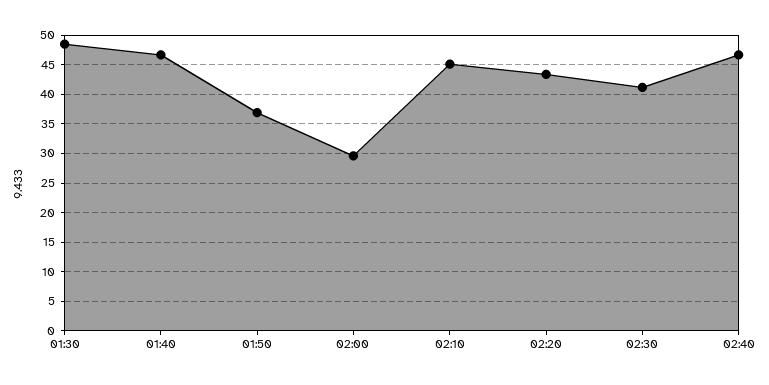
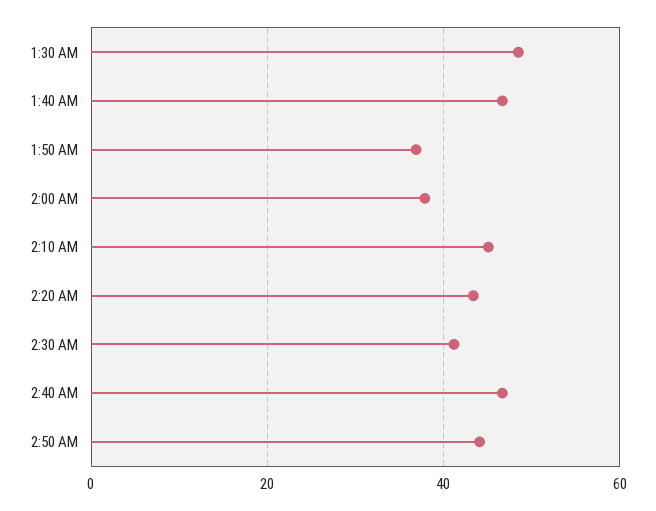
02:00: 30 -> 38
2:50 AM: none -> 44

